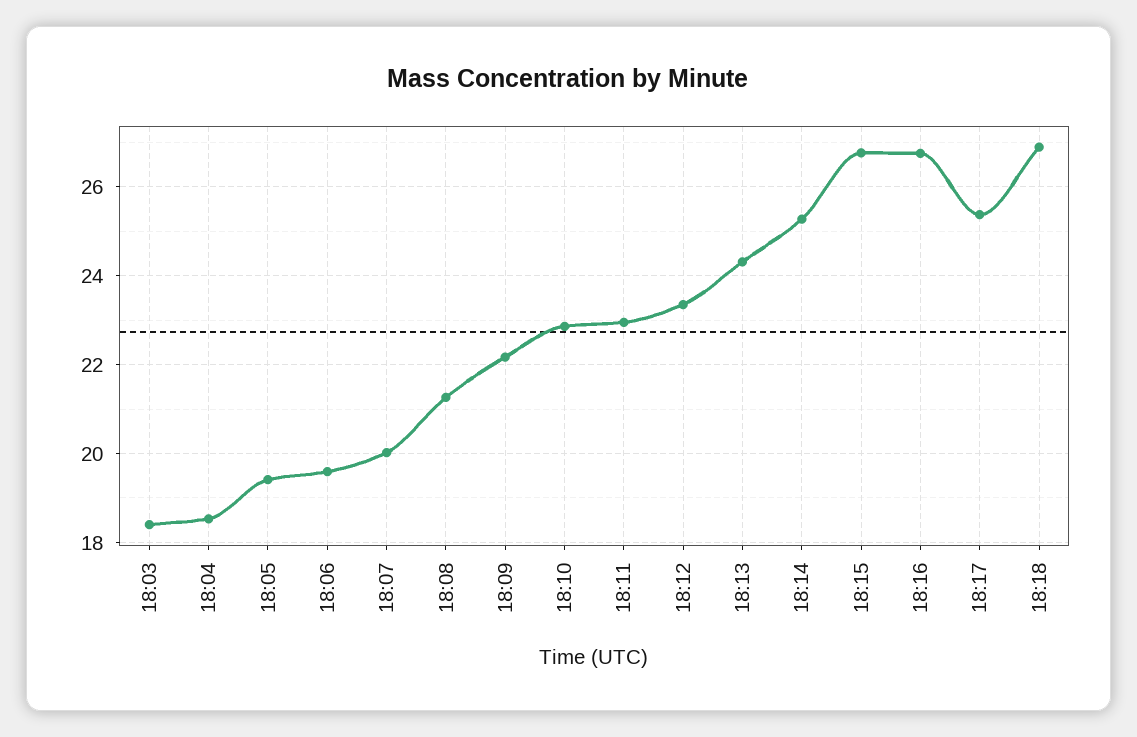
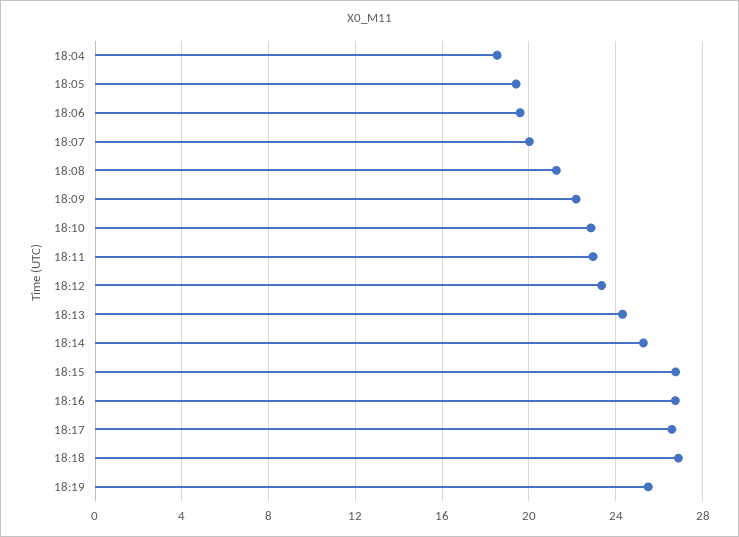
18:03: 18.4 -> none
18:17: 25.4 -> 26.5
18:19: none -> 25.5

